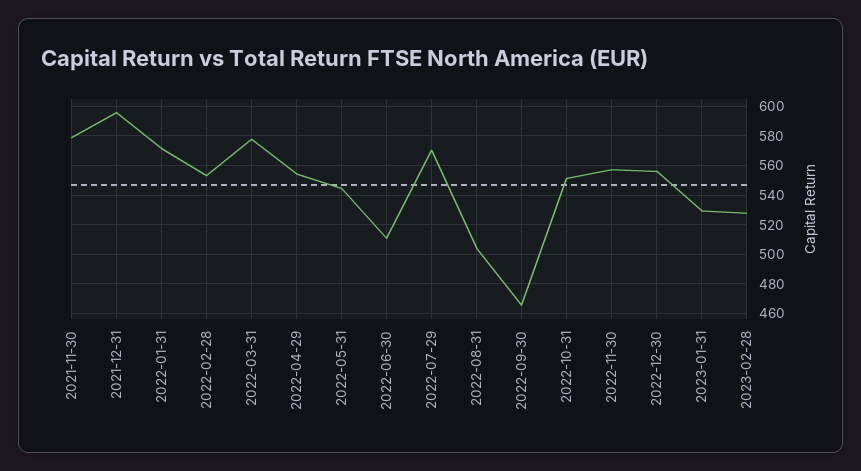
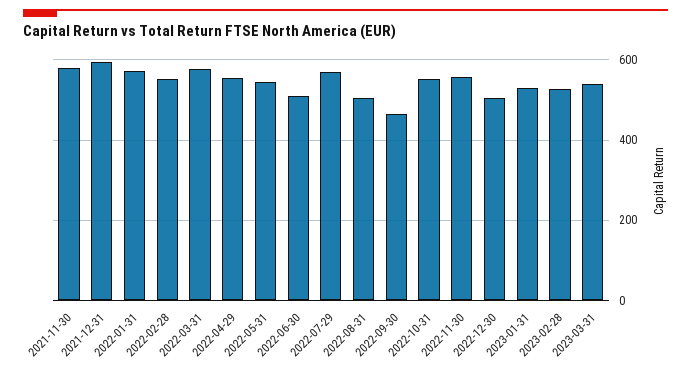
2022-12-30: 555 -> 500
2023-03-31: none -> 540

